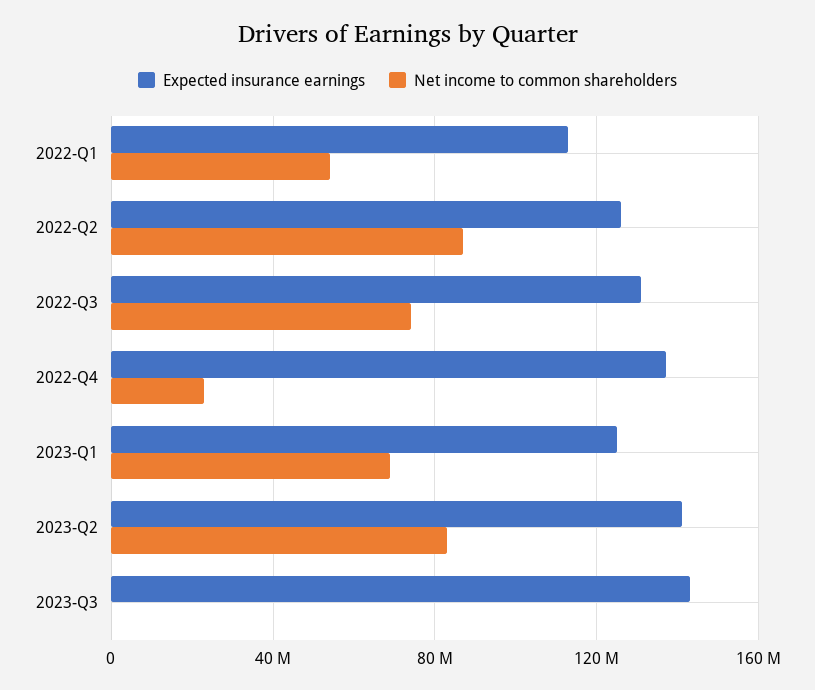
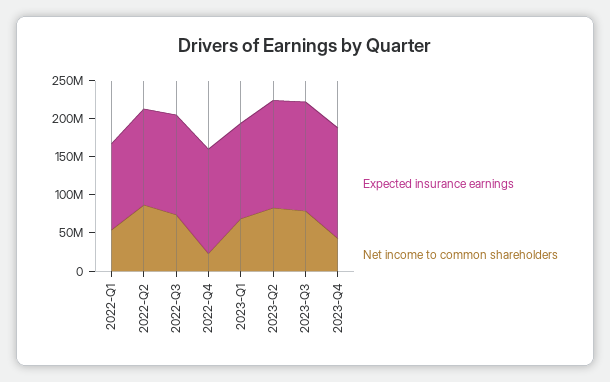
Net income to common shareholders, 2023-Q3: 0 -> 75000000
Expected insurance earnings, 2023-Q4: none -> 150000000
Net income to common shareholders, 2023-Q4: none -> 50000000

